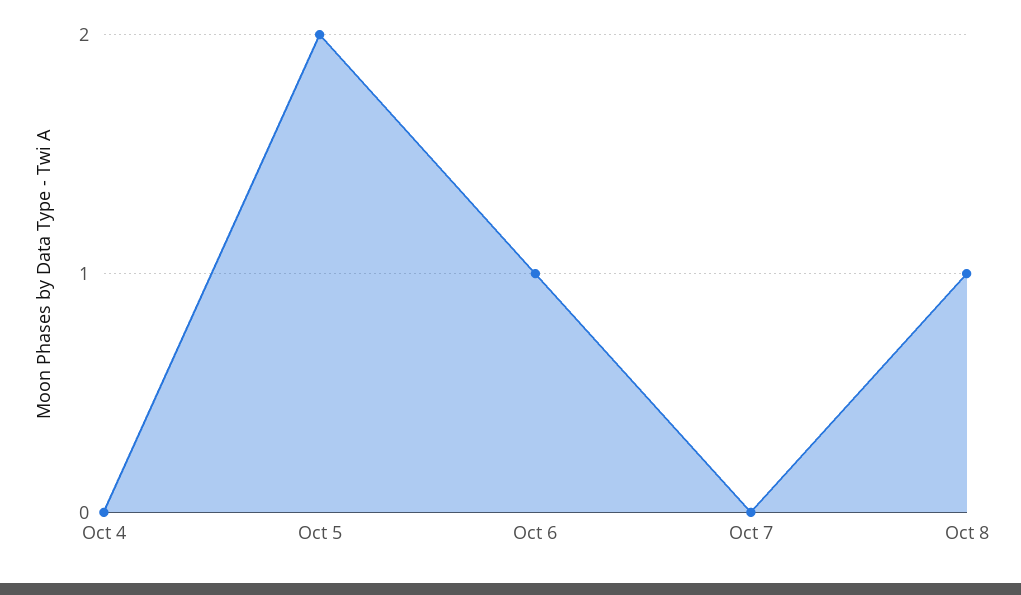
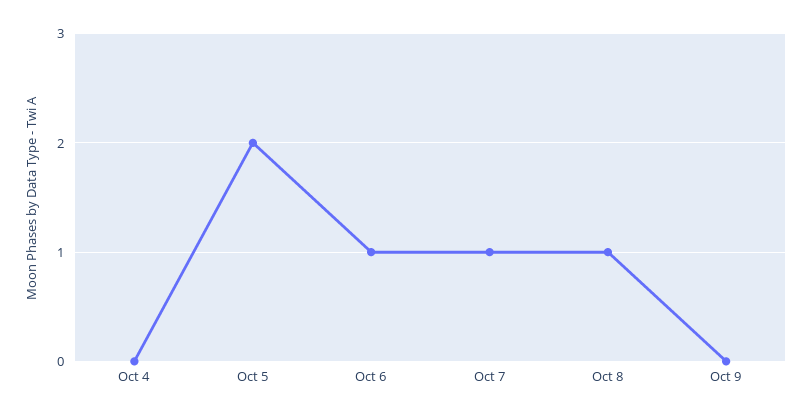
Oct 7: 0 -> 1
Oct 9: none -> 0

